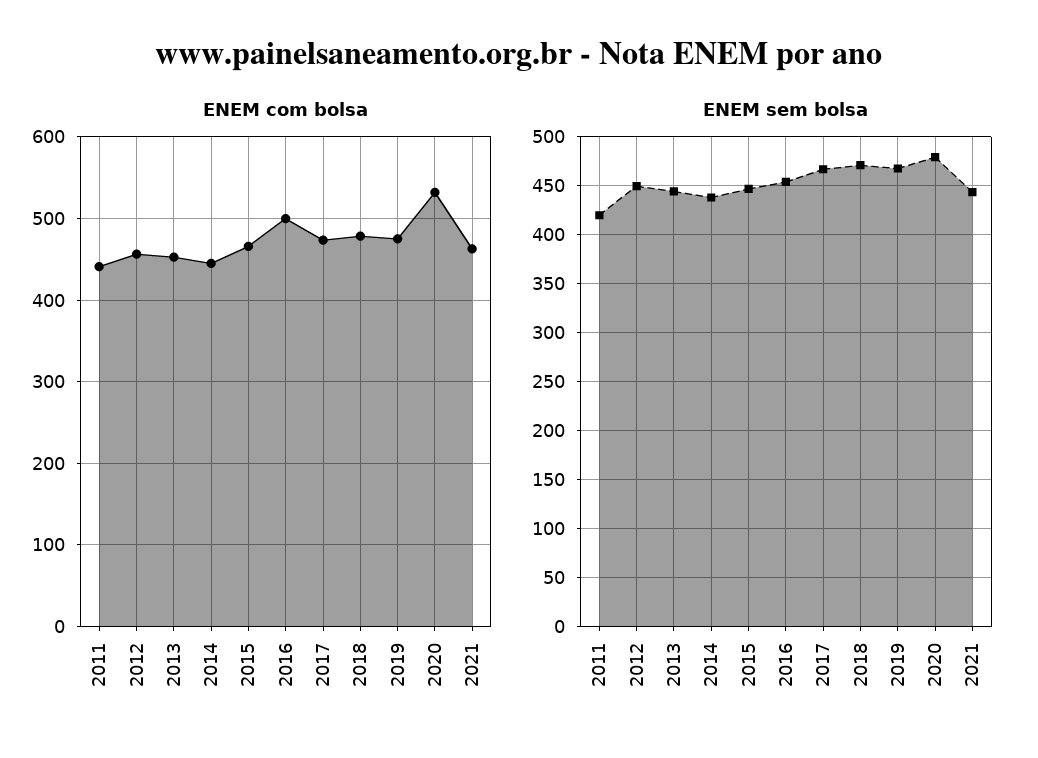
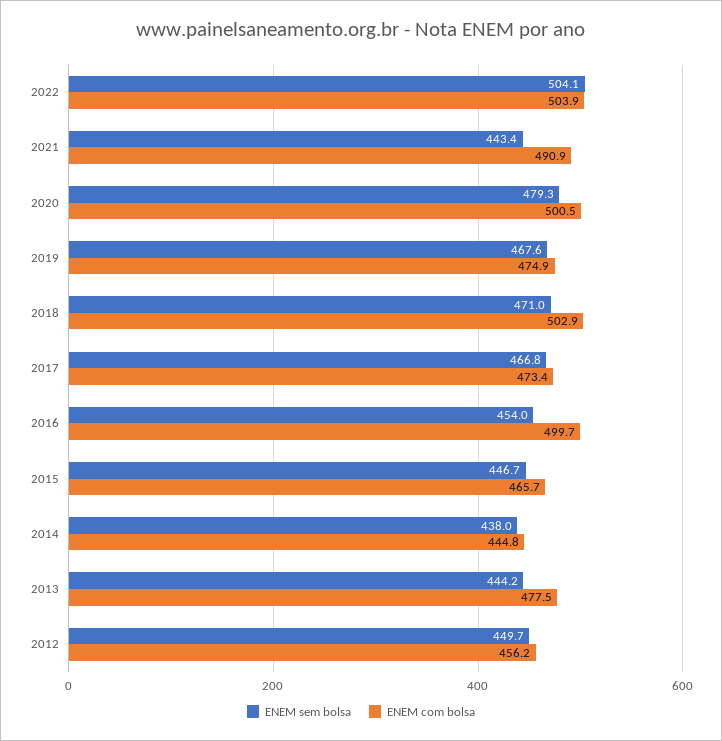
ENEM com bolsa, 2011: 440 -> none
ENEM com bolsa, 2013: 450 -> 477.5
ENEM com bolsa, 2018: 480 -> 502.9
ENEM com bolsa, 2020: 530 -> 500.5
ENEM com bolsa, 2021: 460 -> 490.9
ENEM sem bolsa, 2011: 420 -> none
ENEM sem bolsa, 2022: none -> 504.1
ENEM com bolsa, 2022: none -> 503.9

